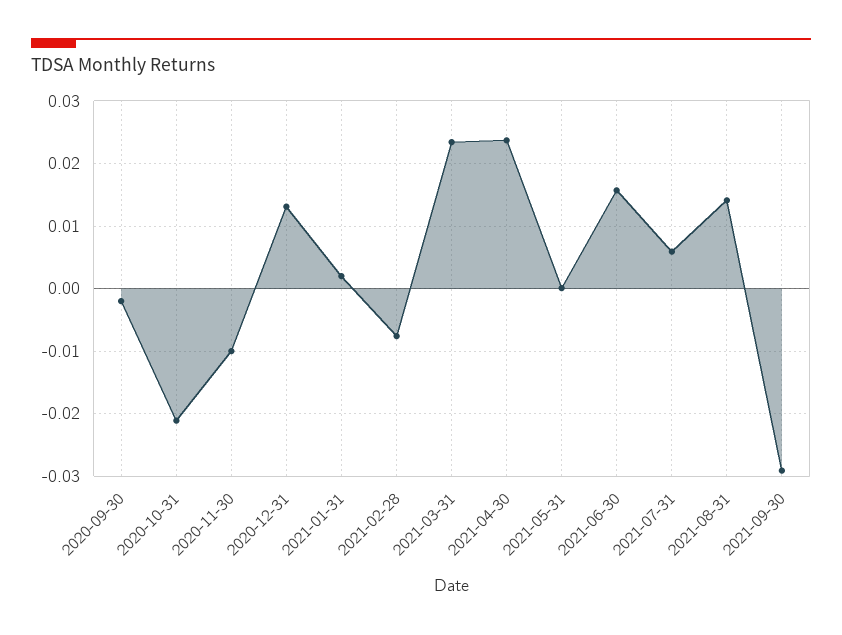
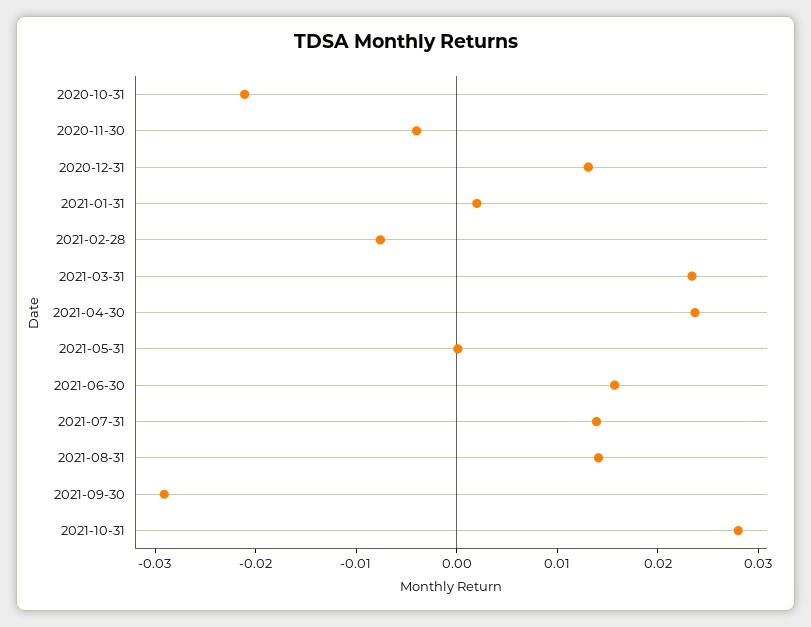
2020-09-30: -0.002 -> none
2020-11-30: -0.01 -> -0.004
2021-07-31: 0.006 -> 0.014
2021-10-31: none -> 0.028

